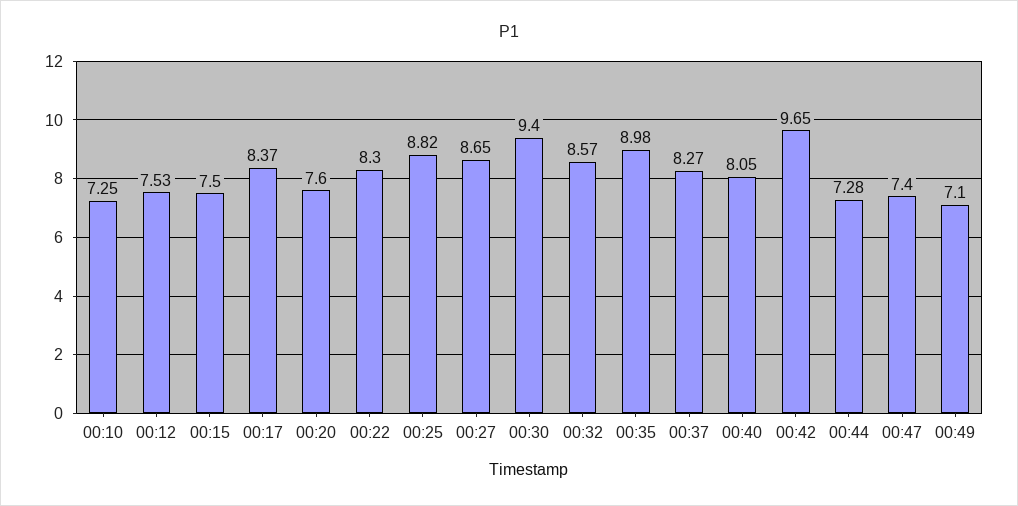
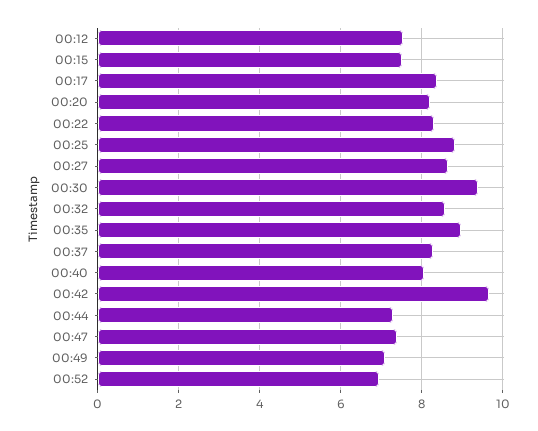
00:10: 7.25 -> none
00:20: 7.6 -> 8.2
00:52: none -> 7

